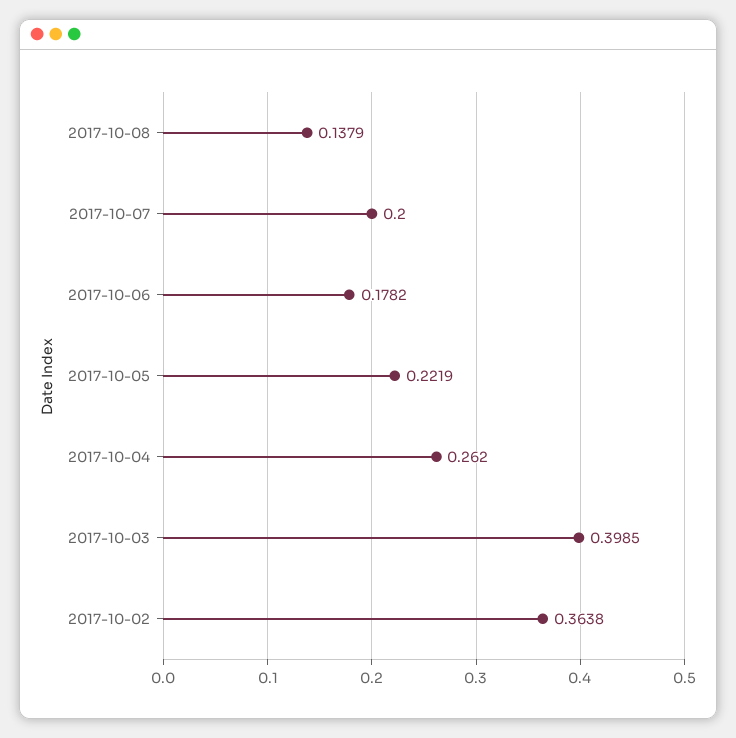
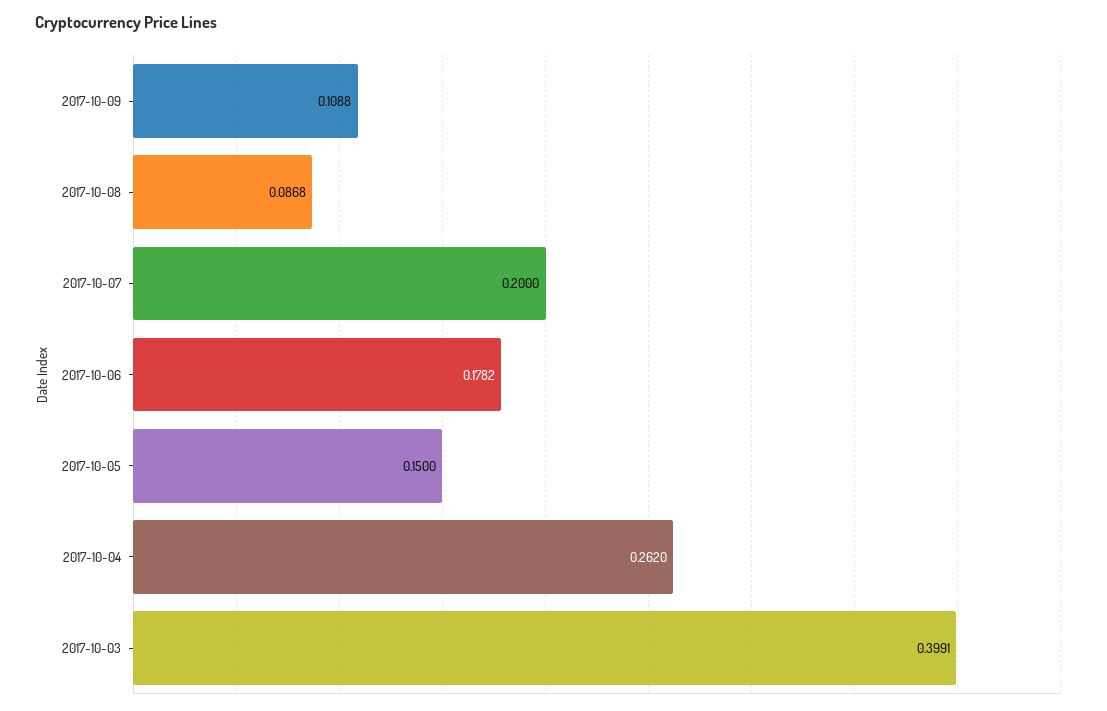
2017-10-08: 0.1379 -> 0.0868
2017-10-05: 0.2219 -> 0.15
2017-10-03: 0.3985 -> 0.3991
2017-10-02: 0.3638 -> none
2017-10-09: none -> 0.1088

